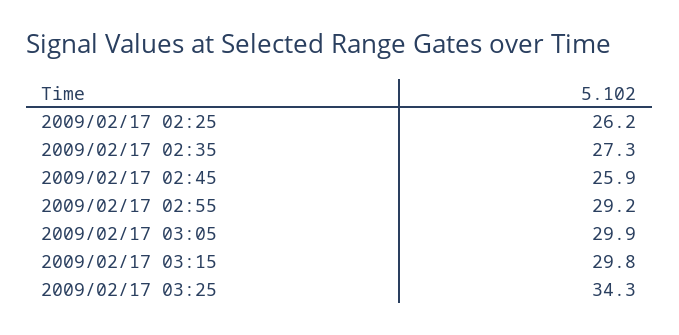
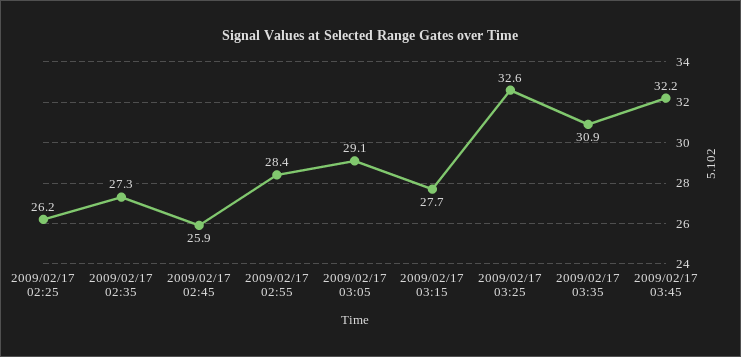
2009/02/17 02:55: 29.2 -> 28.4
2009/02/17 03:05: 29.9 -> 29.1
2009/02/17 03:15: 29.8 -> 27.7
2009/02/17 03:25: 34.3 -> 32.6
2009/02/17 03:35: none -> 30.9
2009/02/17 03:45: none -> 32.2

